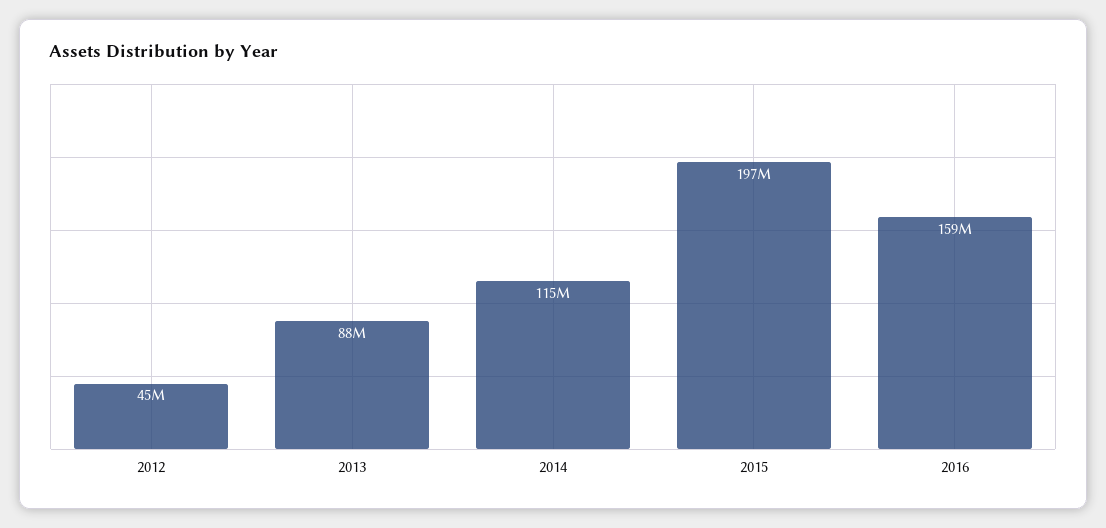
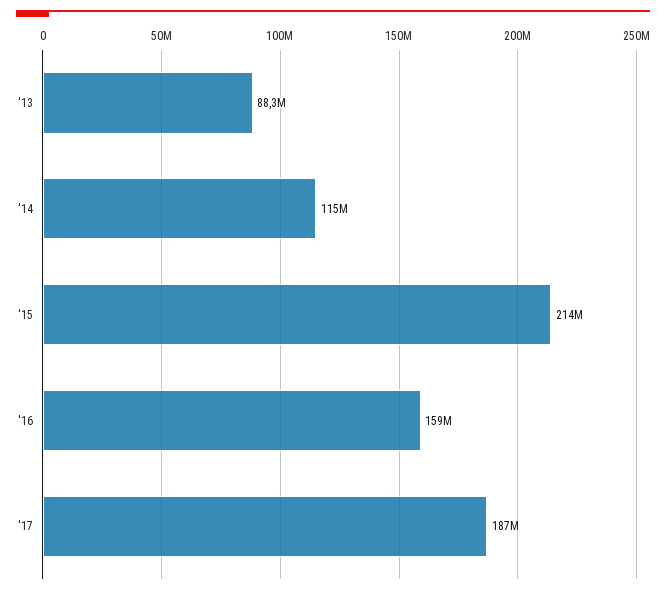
2012: 45000000 -> none
2015: 197000000 -> 214000000
'17: none -> 187000000

